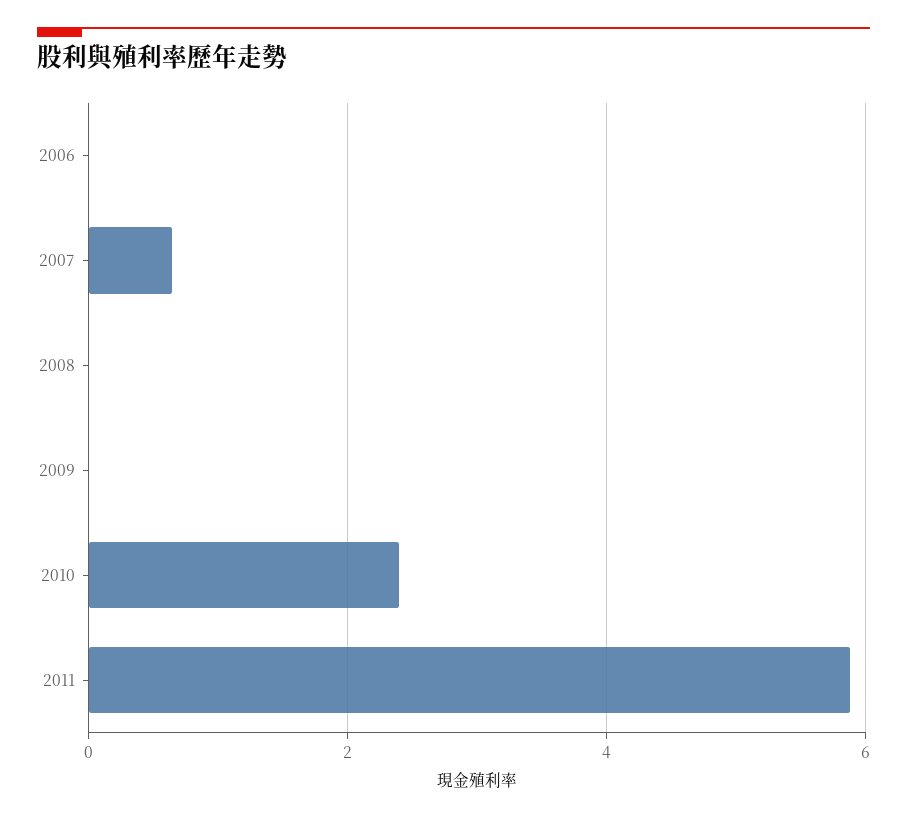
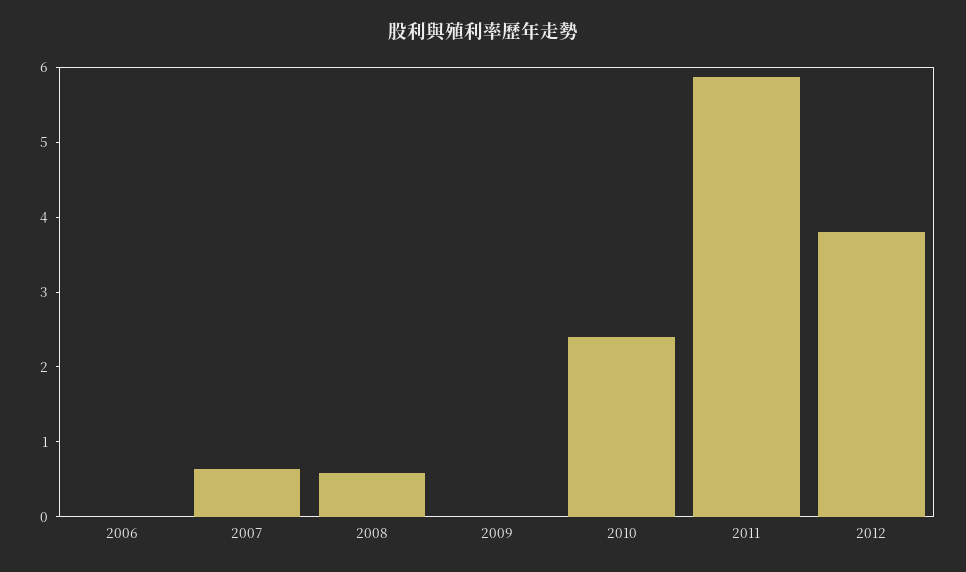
2008: 0 -> 0.6
2012: none -> 3.8

